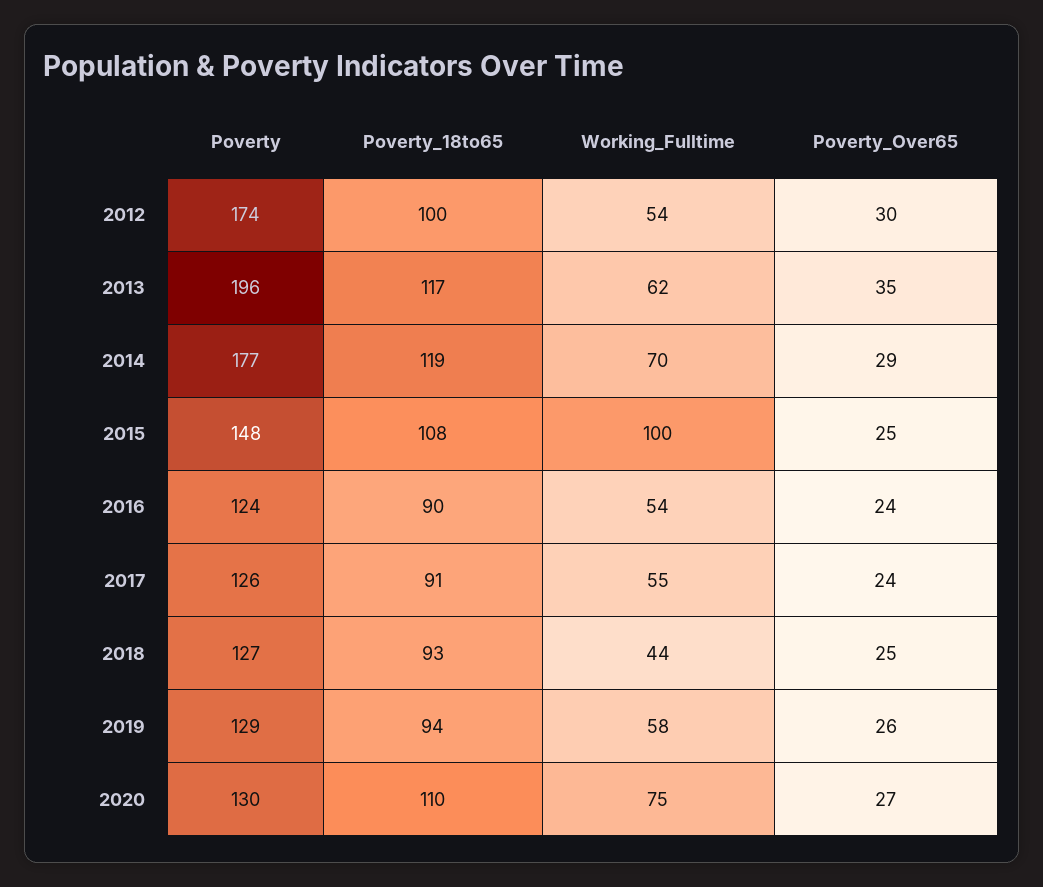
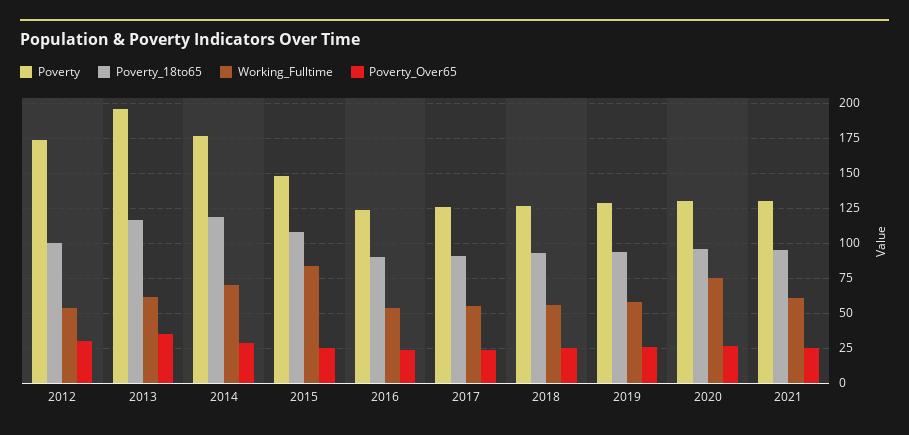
Working_Fulltime, 2015: 100 -> 85
Working_Fulltime, 2018: 44 -> 55
Poverty_18to65, 2020: 110 -> 95
Poverty, 2021: none -> 130
Poverty_18to65, 2021: none -> 95
Working_Fulltime, 2021: none -> 60
Poverty_Over65, 2021: none -> 25

